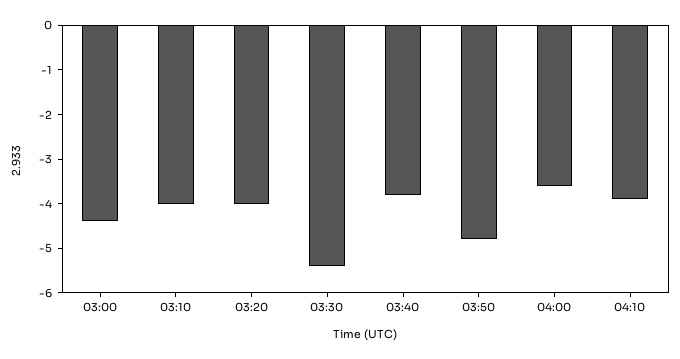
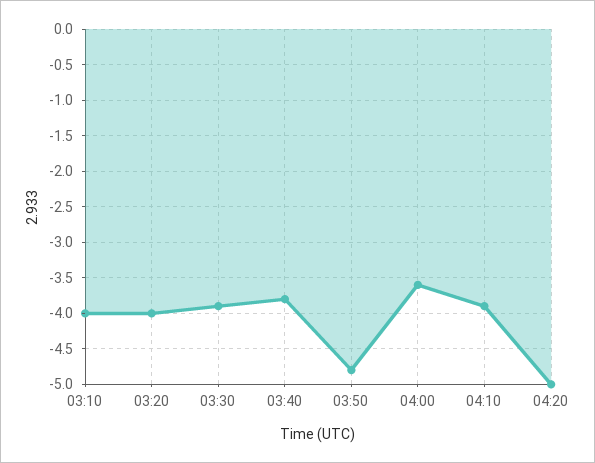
03:00: -4.5 -> none
03:30: -5.5 -> -3.9
04:20: none -> -5

